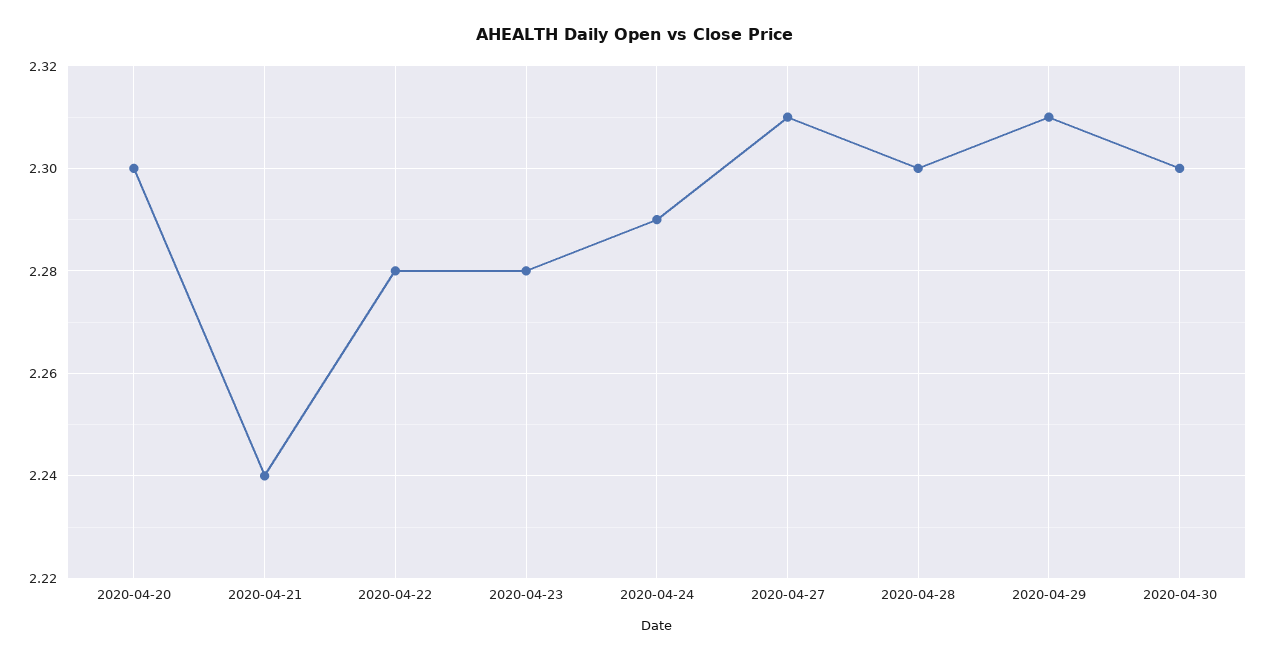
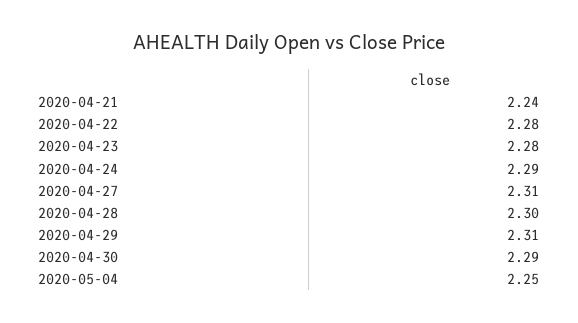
2020-04-20: 2.3 -> none
2020-04-30: 2.3 -> 2.29
2020-05-04: none -> 2.25

